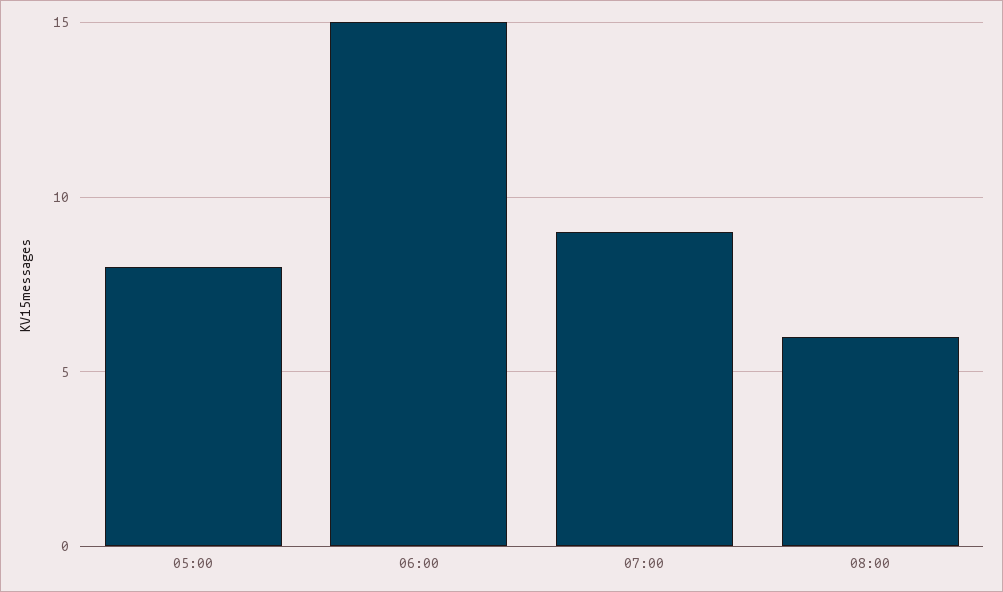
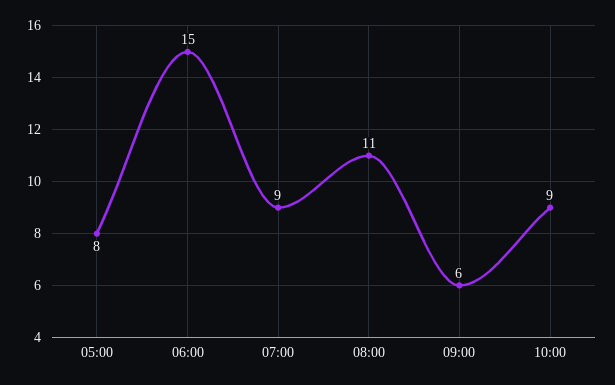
08:00: 6 -> 11
09:00: none -> 6
10:00: none -> 9

